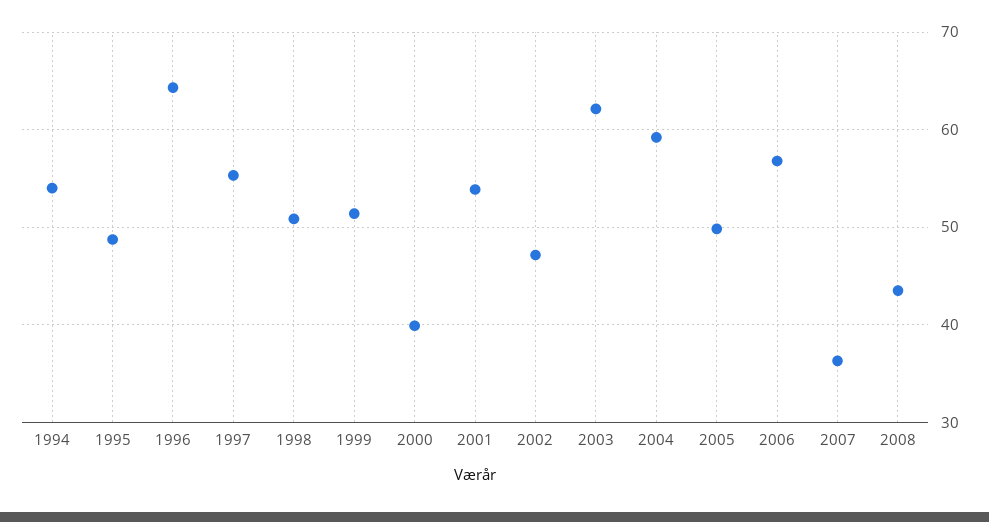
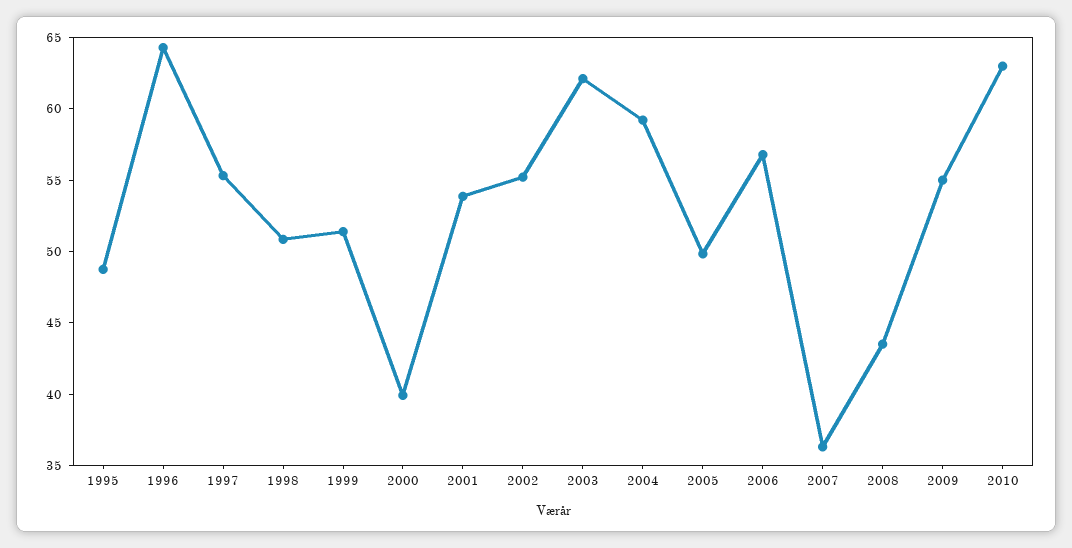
1994: 54 -> none
2002: 47 -> 55
2009: none -> 55
2010: none -> 63

